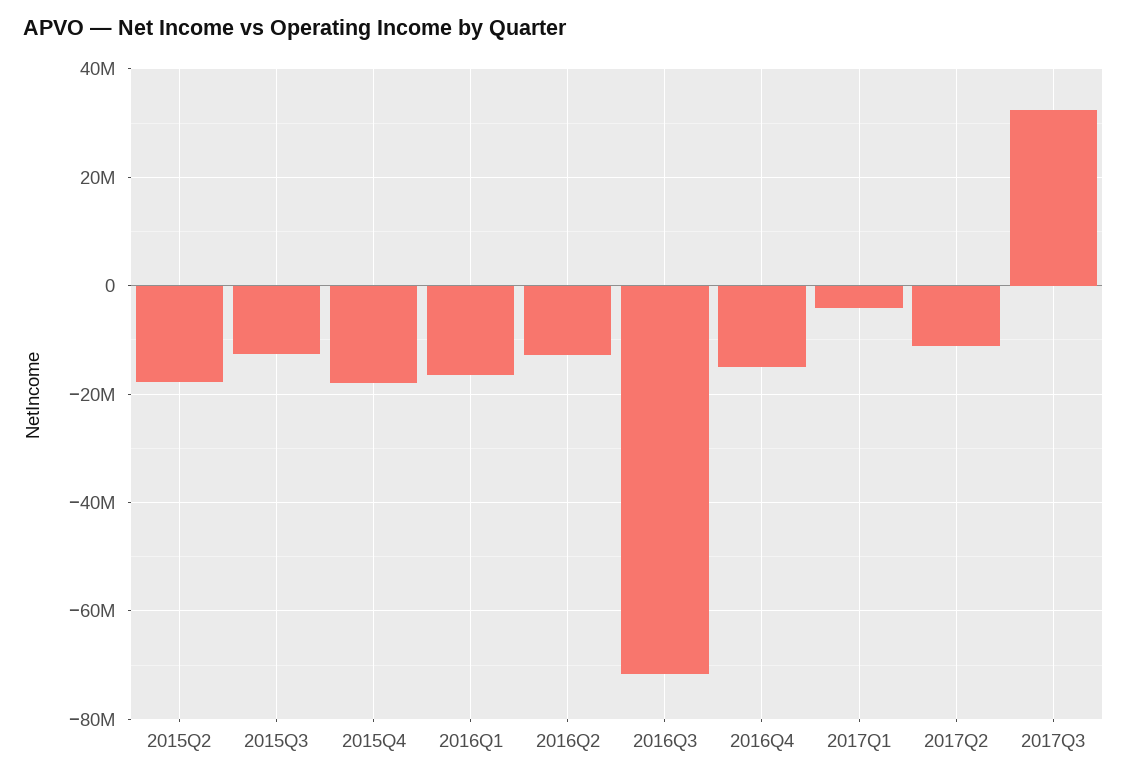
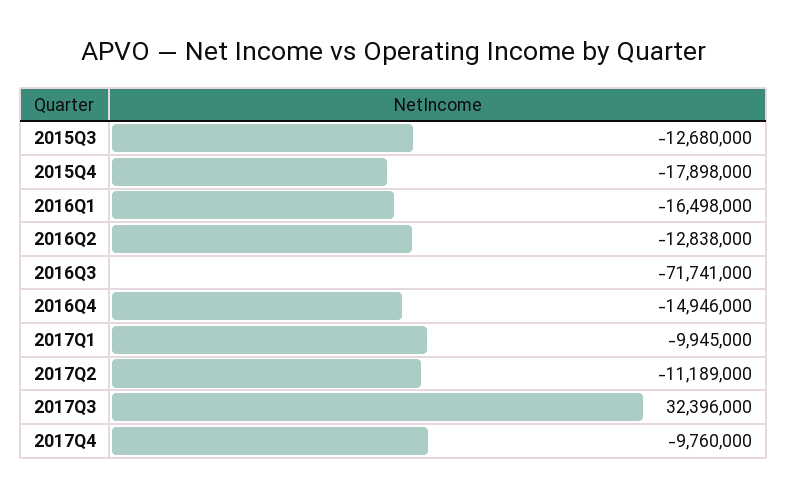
2015Q2: -18000000 -> none
2017Q1: -4000000 -> -9945000
2017Q4: none -> -9760000

